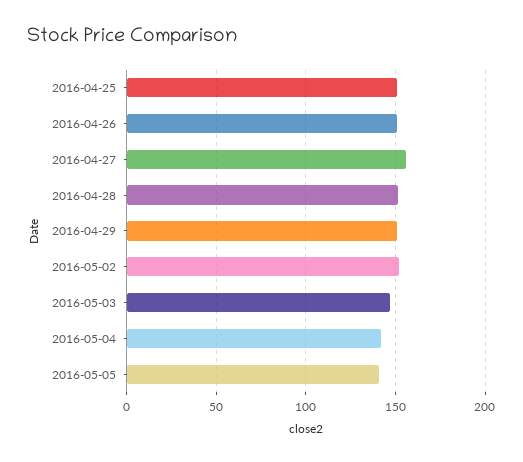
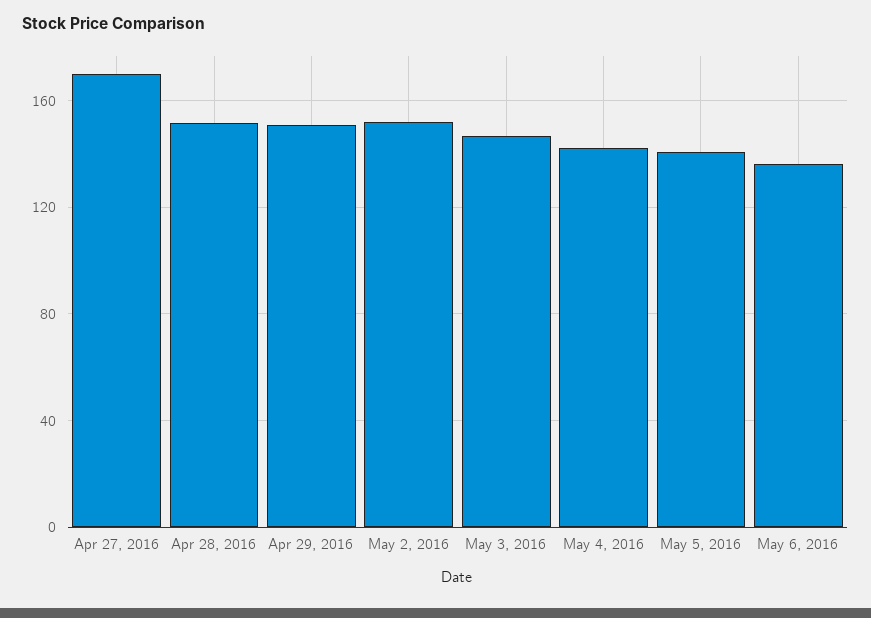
2016-04-25: 150 -> none
2016-04-26: 150 -> none
2016-04-27: 155 -> 170
May 6, 2016: none -> 135

